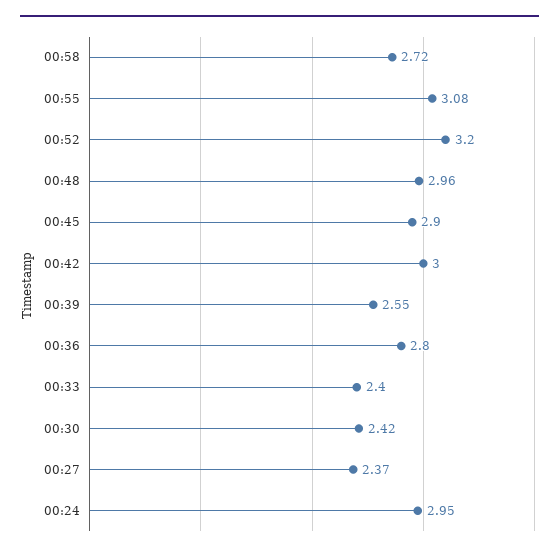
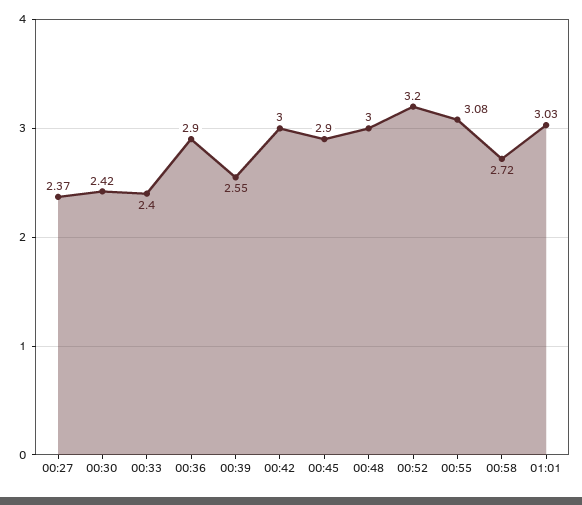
00:48: 2.96 -> 3
00:36: 2.8 -> 2.9
00:24: 2.95 -> none
01:01: none -> 3.03

